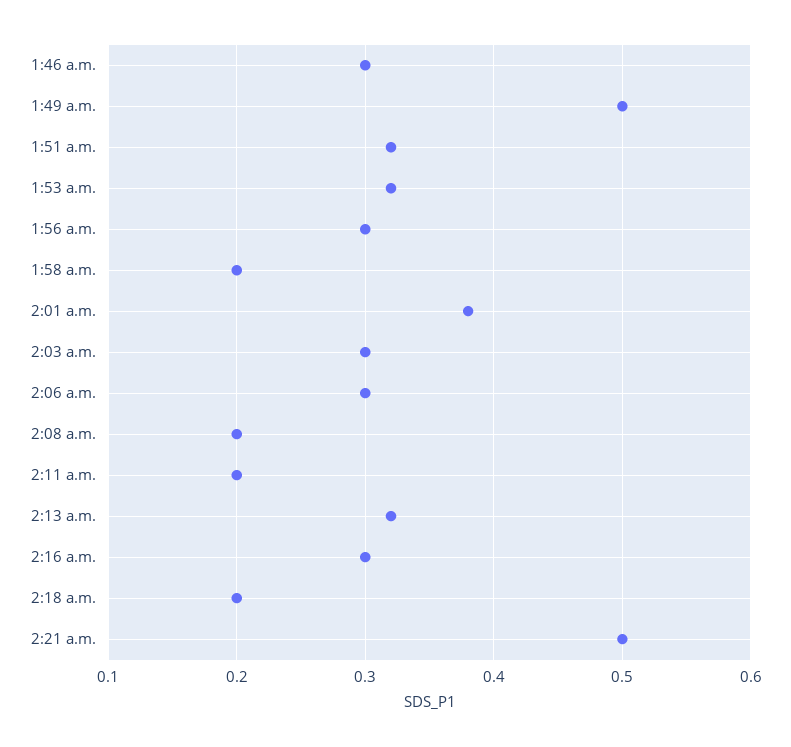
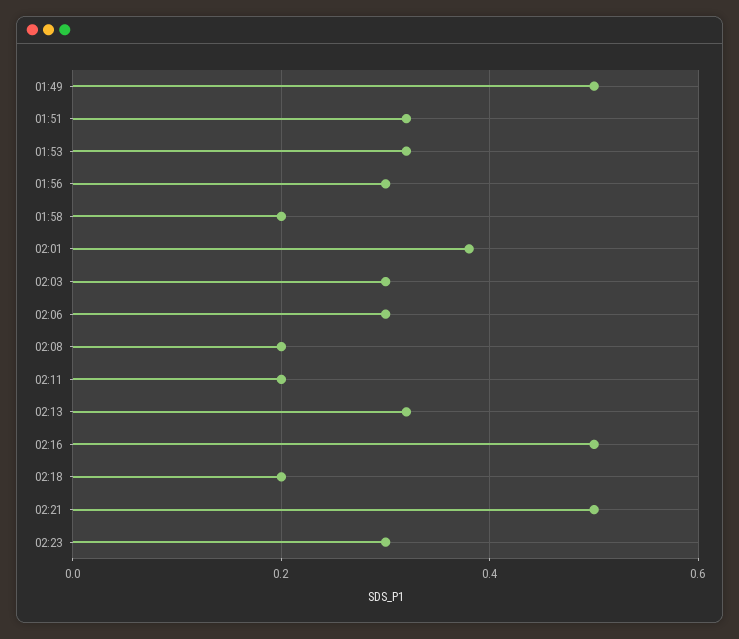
1:46 a.m.: 0.3 -> none
2:16 a.m.: 0.3 -> 0.5
02:23: none -> 0.3

